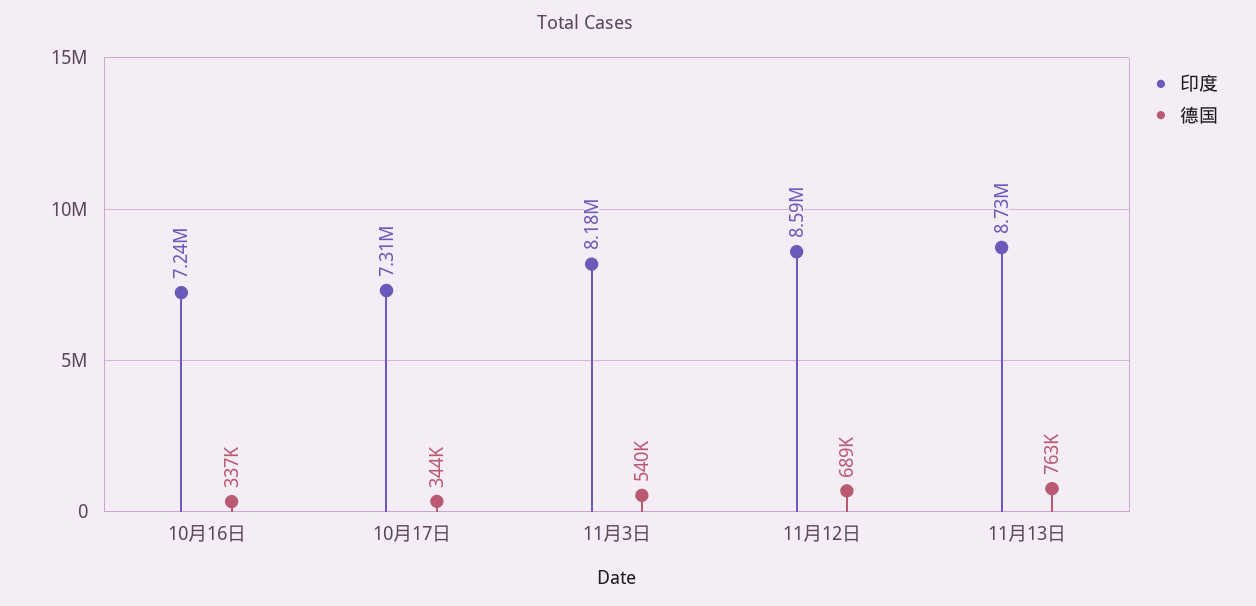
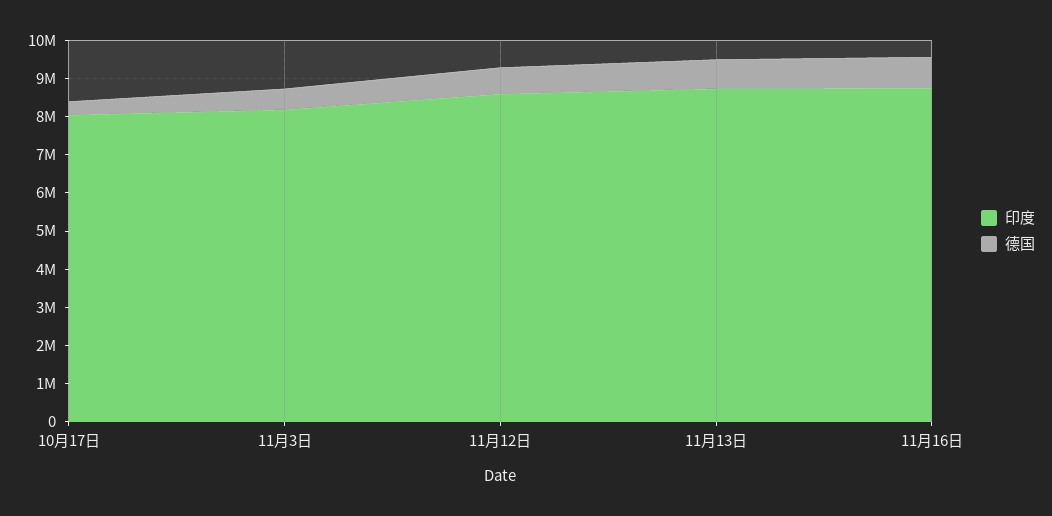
印度, 10月16日: 7240000 -> none
德国, 10月16日: 337000 -> none
印度, 10月17日: 7310000 -> 8000000
印度, 11月16日: none -> 8750000
德国, 11月16日: none -> 750000

